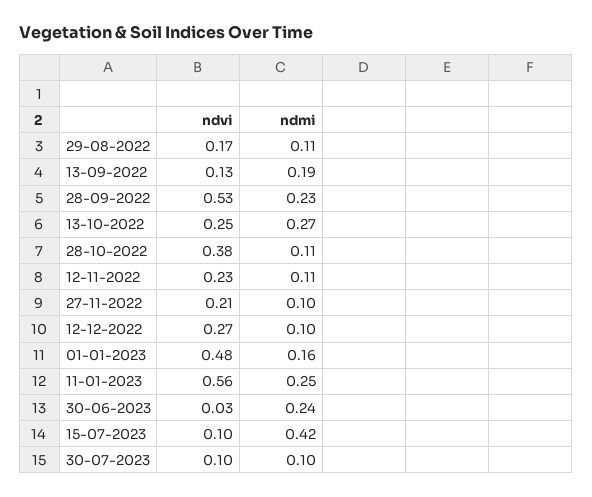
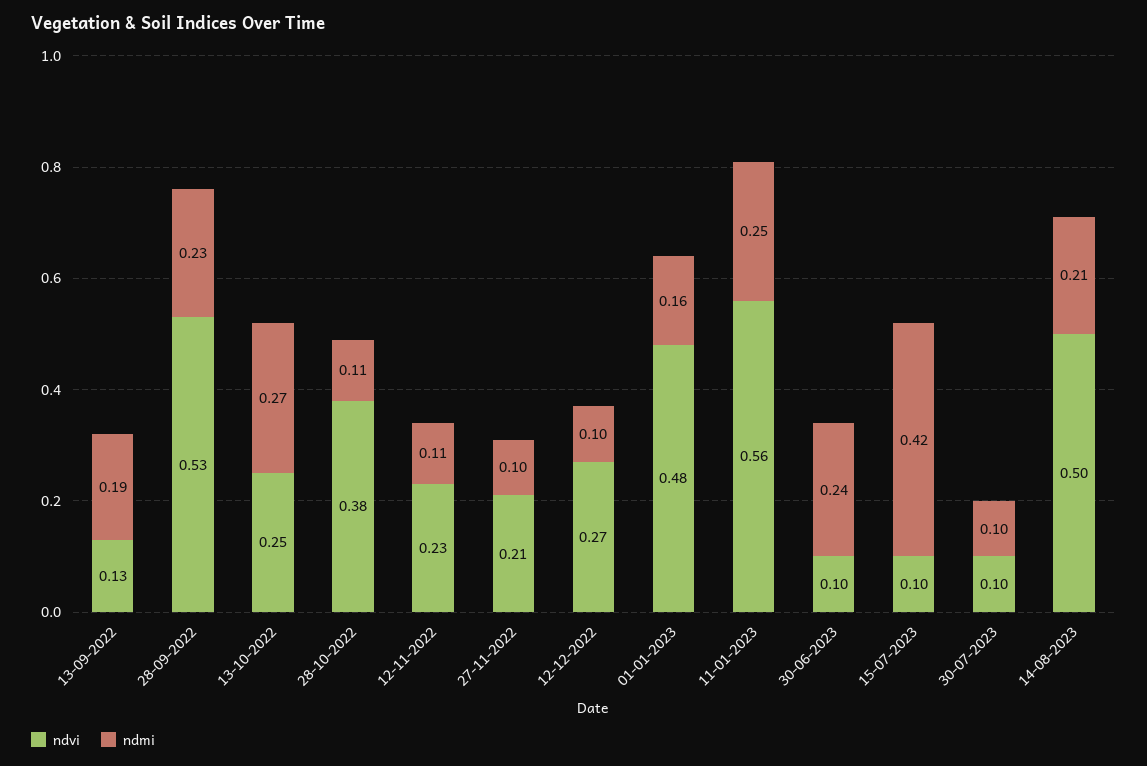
ndvi, 29-08-2022: 0.17 -> none
ndmi, 29-08-2022: 0.11 -> none
ndvi, 30-06-2023: 0.03 -> 0.1
ndvi, 14-08-2023: none -> 0.5
ndmi, 14-08-2023: none -> 0.21

